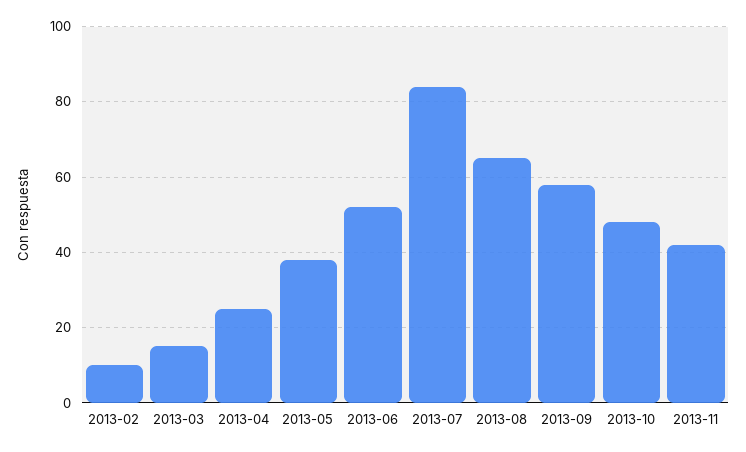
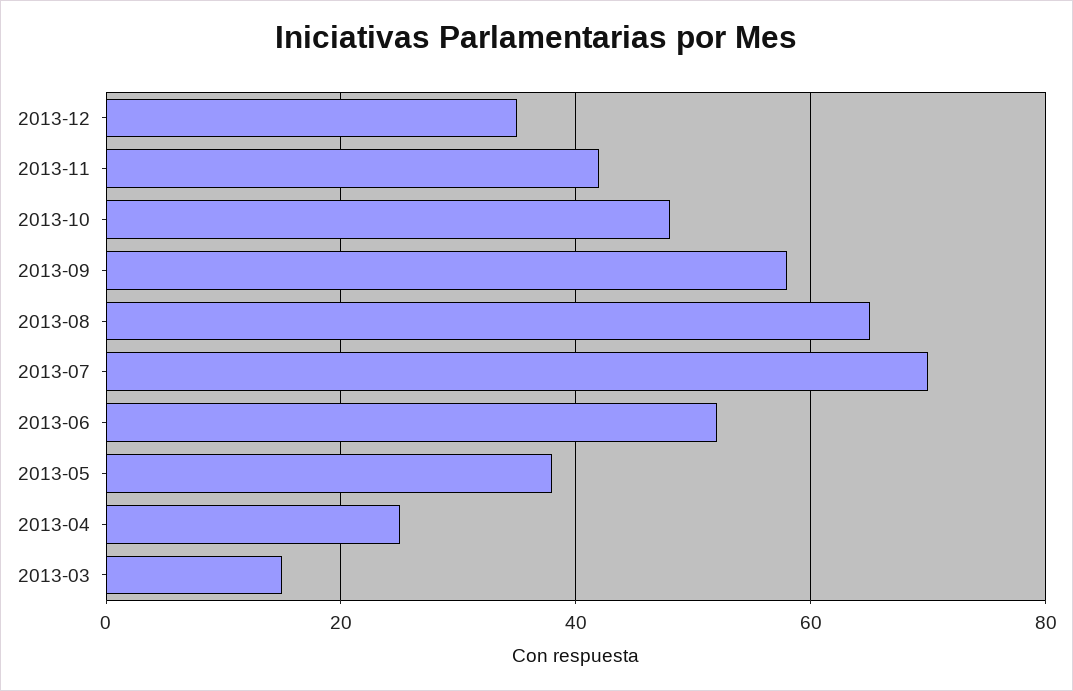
2013-02: 10 -> none
2013-07: 85 -> 70
2013-12: none -> 35

